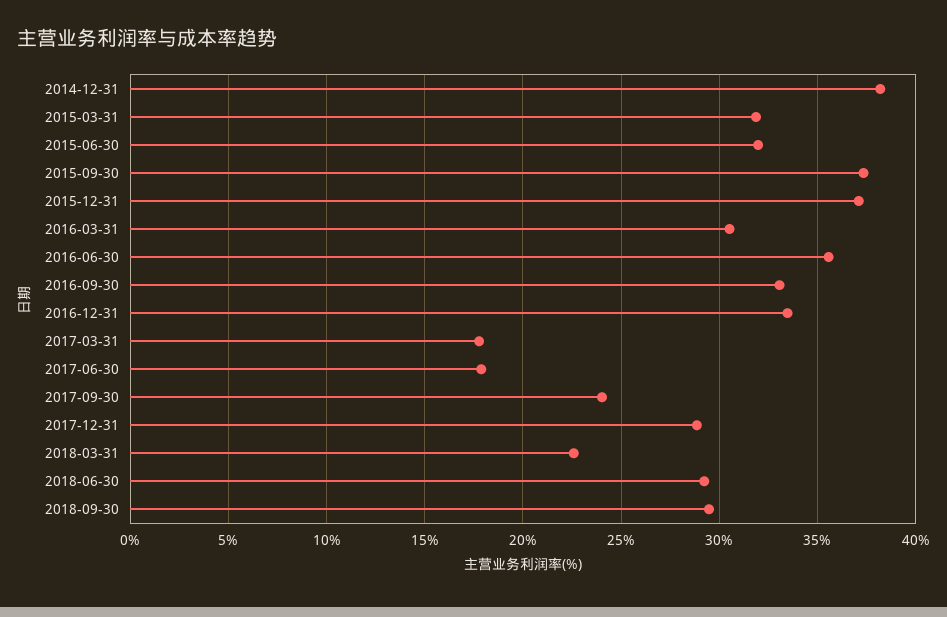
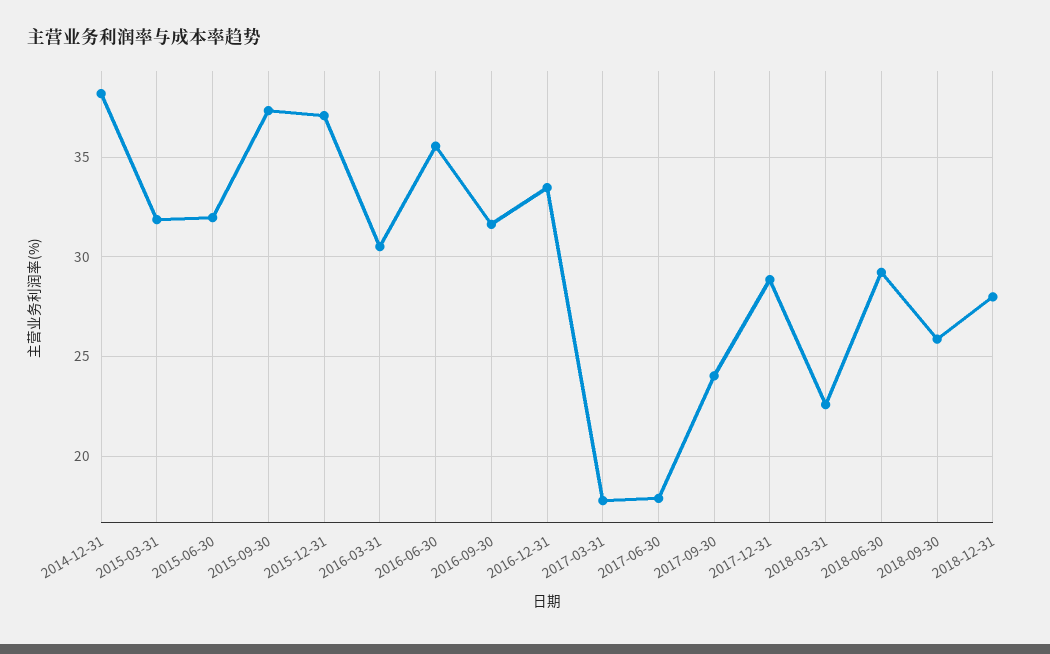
2016-09-30: 33 -> 31.5
2018-09-30: 29.5 -> 26
2018-12-31: none -> 28

